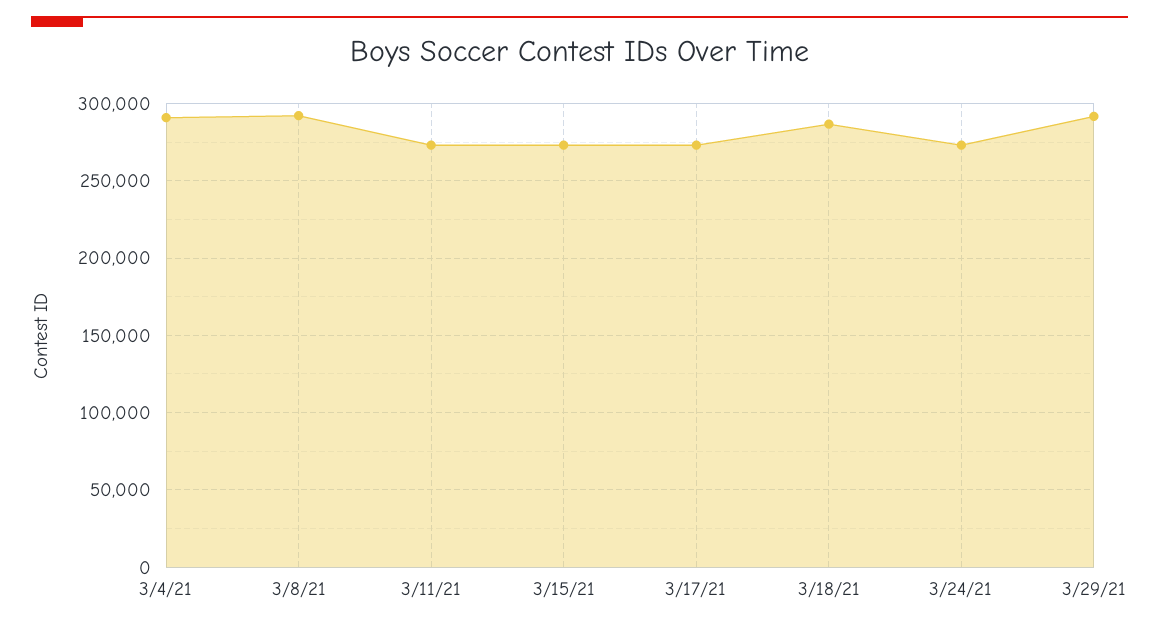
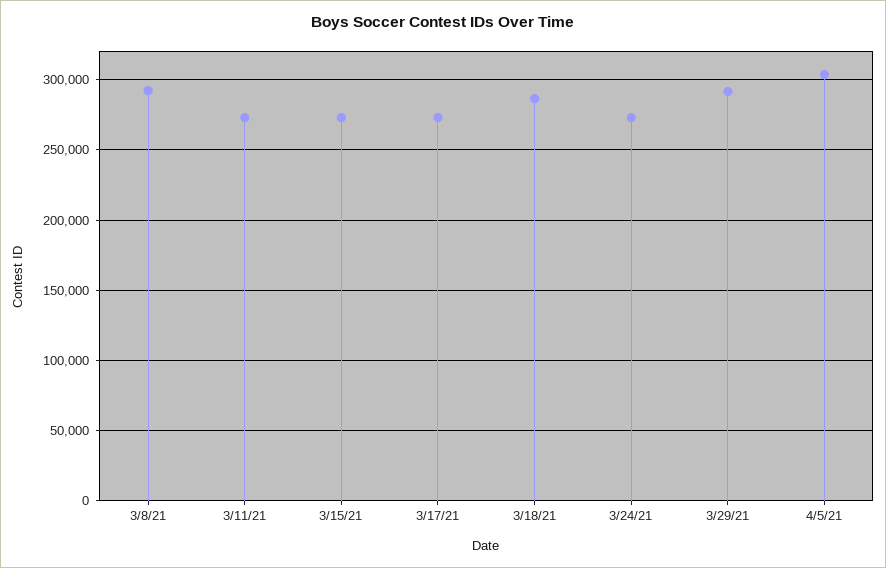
3/4/21: 290000 -> none
4/5/21: none -> 305000

